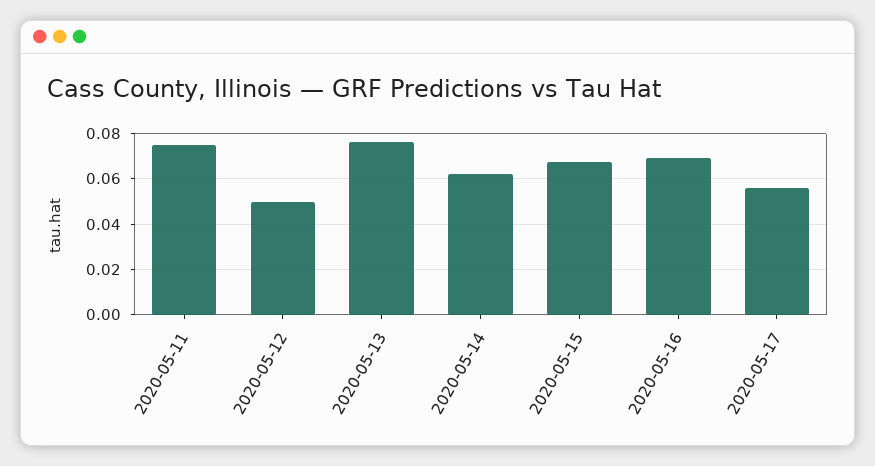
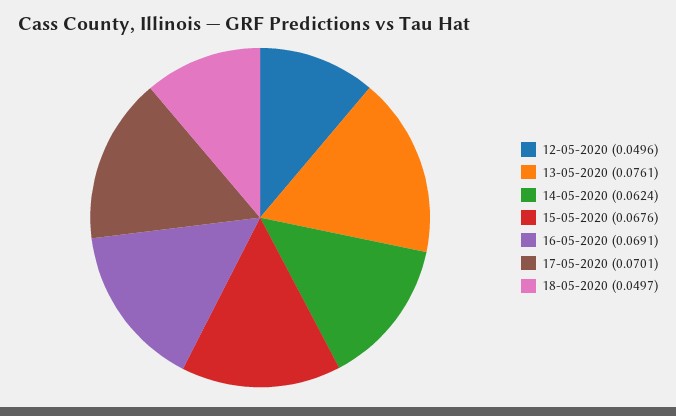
2020-05-11: 0.075 -> none
2020-05-17: 0.055 -> 0.0701
18-05-2020: none -> 0.0497

